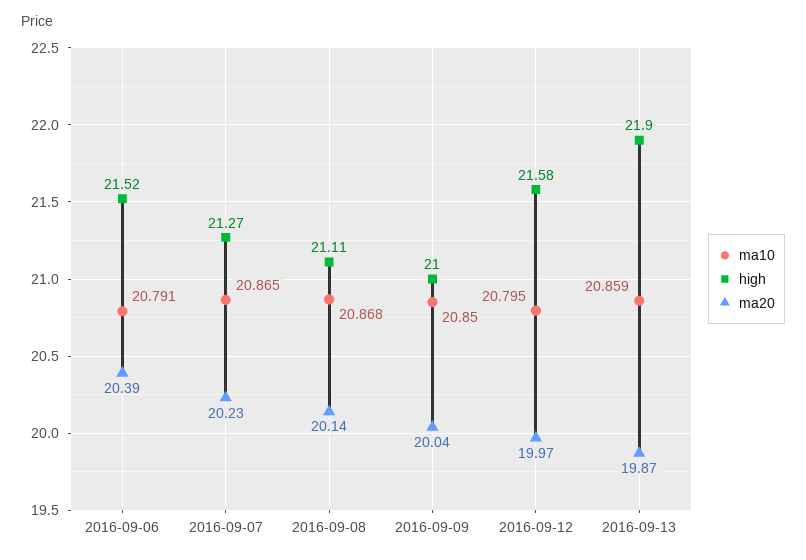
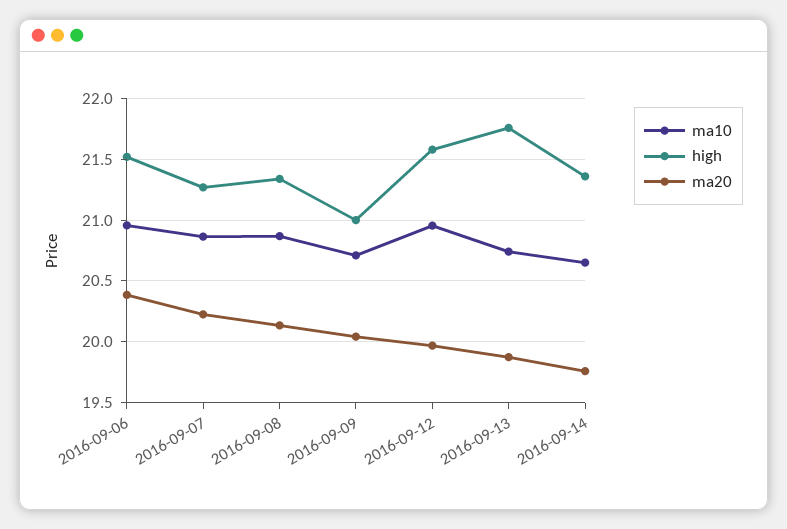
ma10, 2016-09-06: 20.791 -> 20.95
high, 2016-09-08: 21.11 -> 21.35
ma10, 2016-09-09: 20.85 -> 20.7
ma10, 2016-09-12: 20.795 -> 20.95
ma10, 2016-09-13: 20.859 -> 20.75
high, 2016-09-13: 21.9 -> 21.75
ma10, 2016-09-14: none -> 20.65
high, 2016-09-14: none -> 21.35
ma20, 2016-09-14: none -> 19.75

